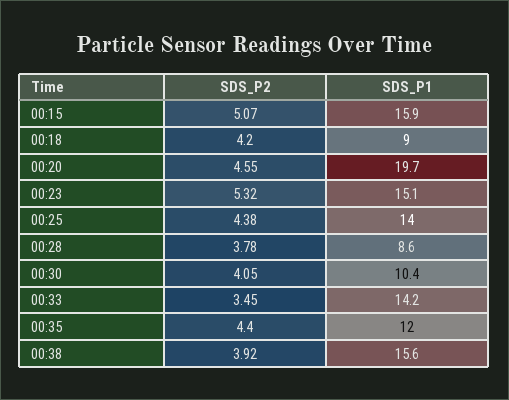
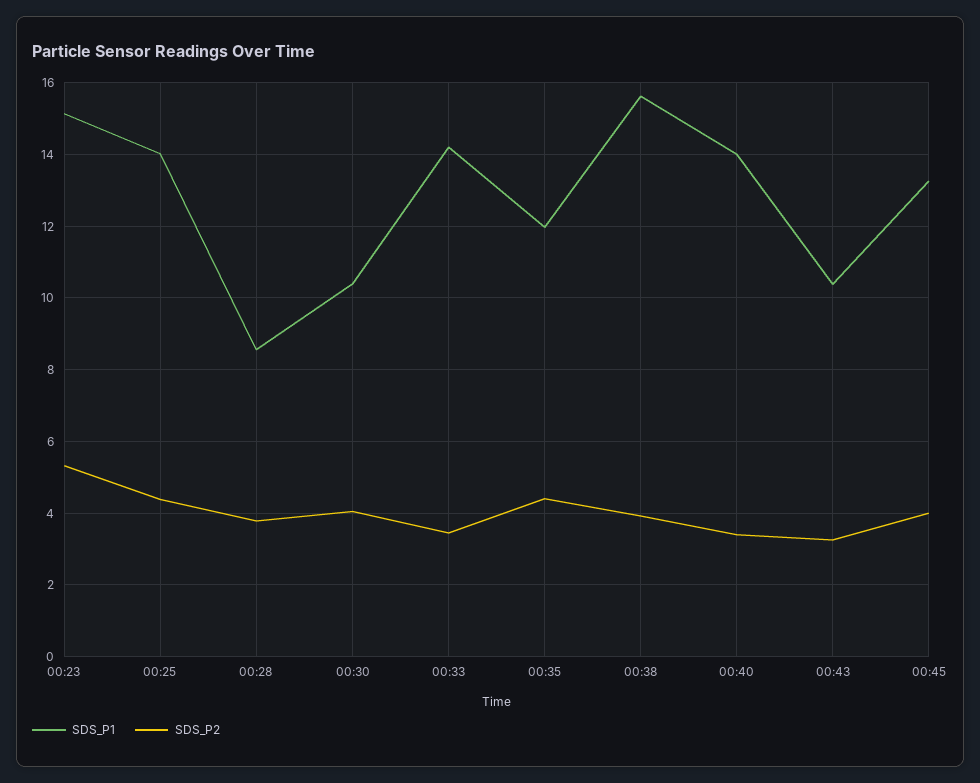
SDS_P2, 00:15: 5.07 -> none
SDS_P1, 00:15: 15.9 -> none
SDS_P2, 00:18: 4.2 -> none
SDS_P1, 00:18: 9 -> none
SDS_P2, 00:20: 4.55 -> none
SDS_P1, 00:20: 19.7 -> none
SDS_P1, 00:40: none -> 14
SDS_P2, 00:40: none -> 3.4
SDS_P1, 00:43: none -> 10.4
SDS_P2, 00:43: none -> 3.2
SDS_P1, 00:45: none -> 13.2
SDS_P2, 00:45: none -> 4

